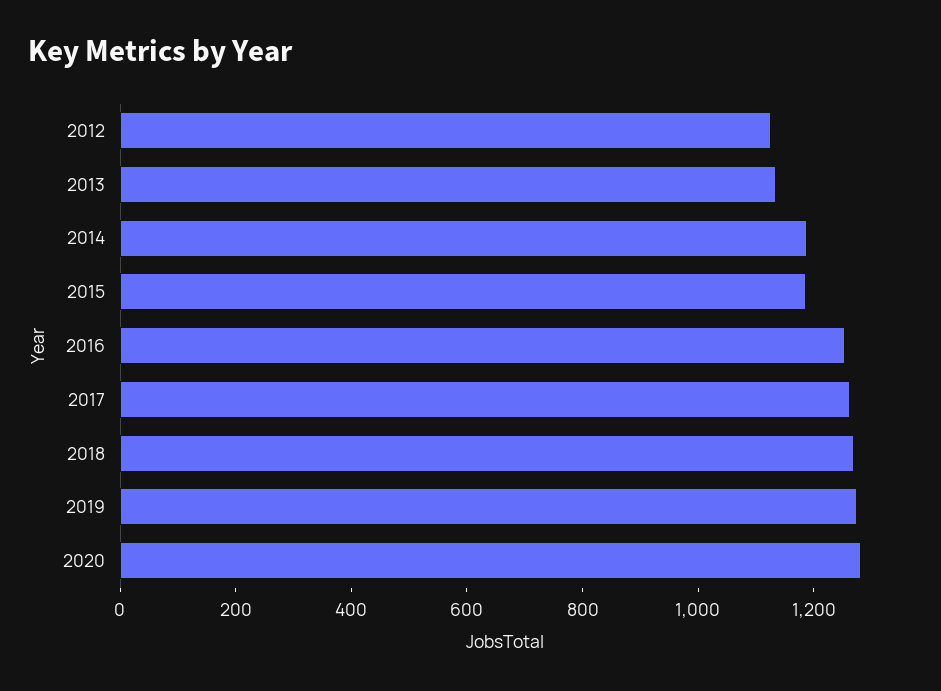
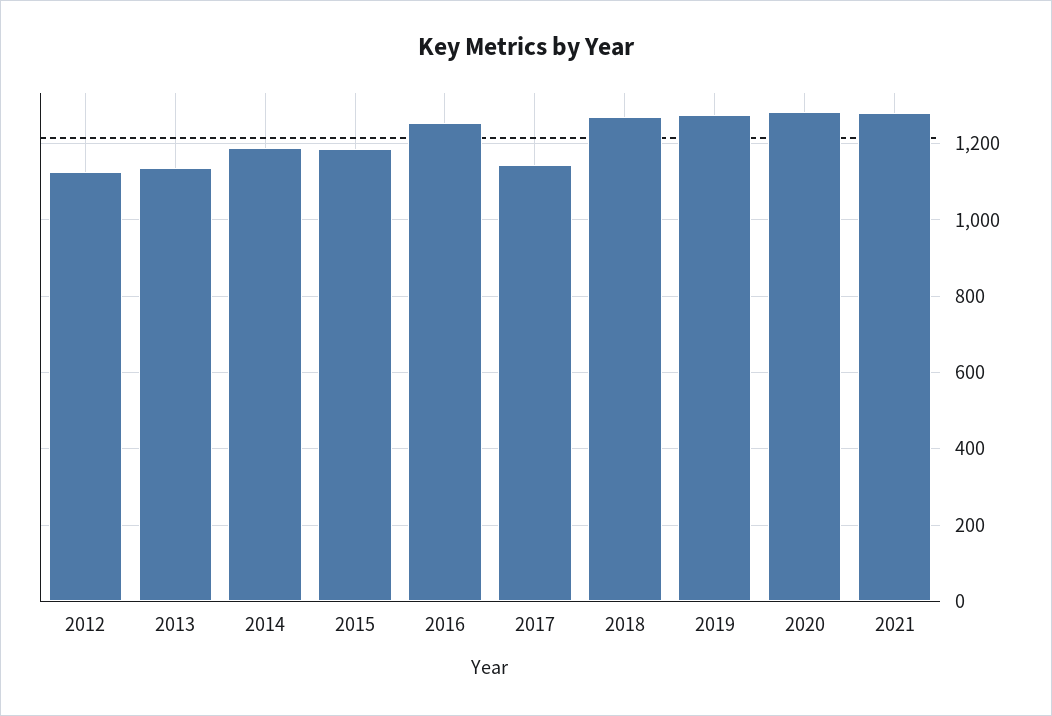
2017: 1250 -> 1140
2021: none -> 1280

